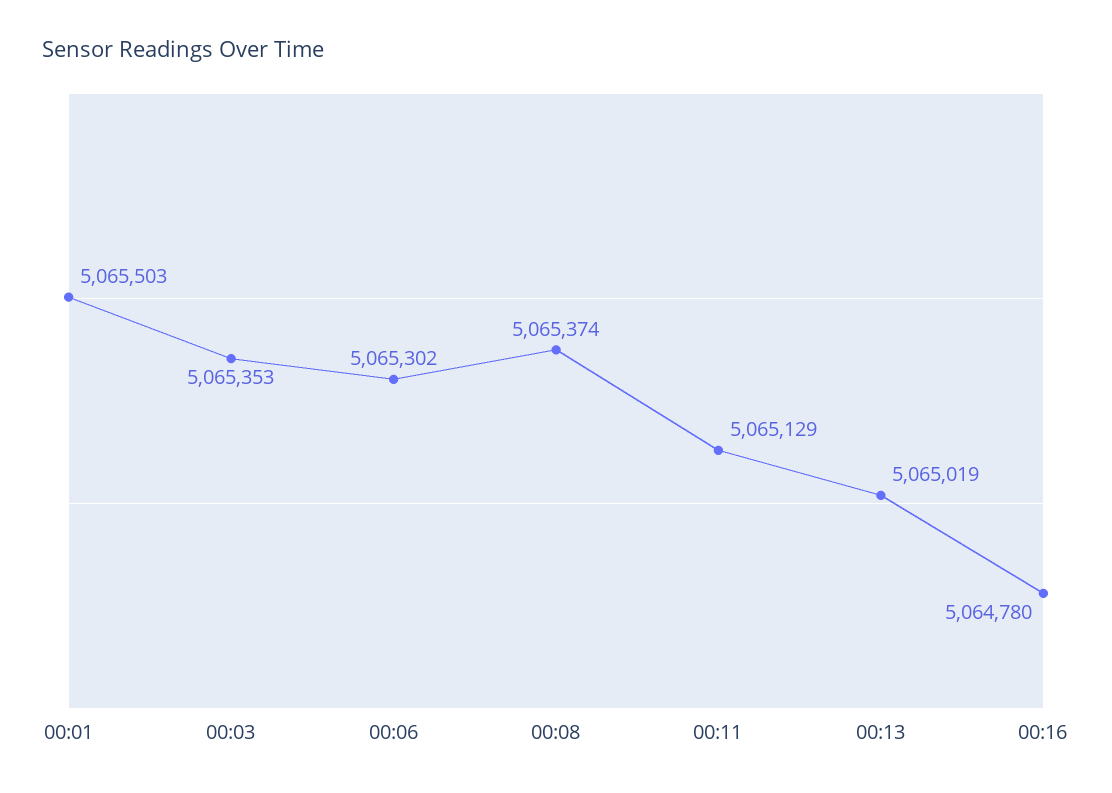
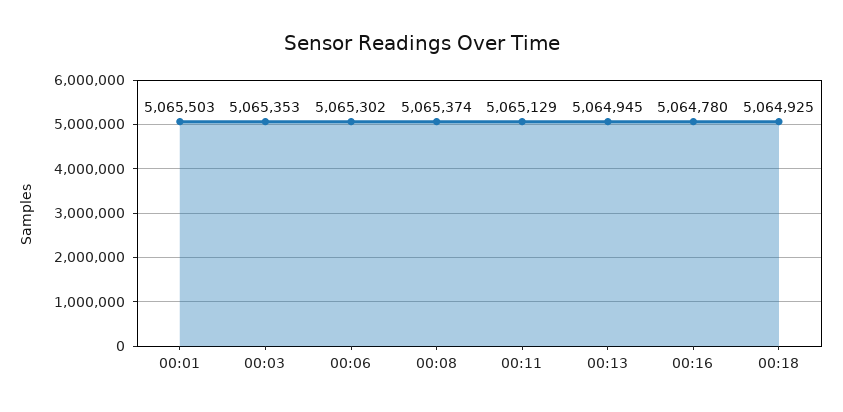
00:13: 5065019 -> 5064945
00:18: none -> 5064925

